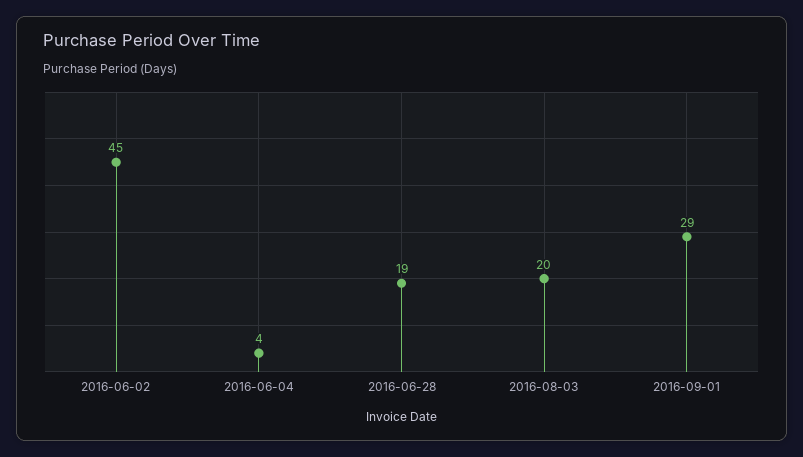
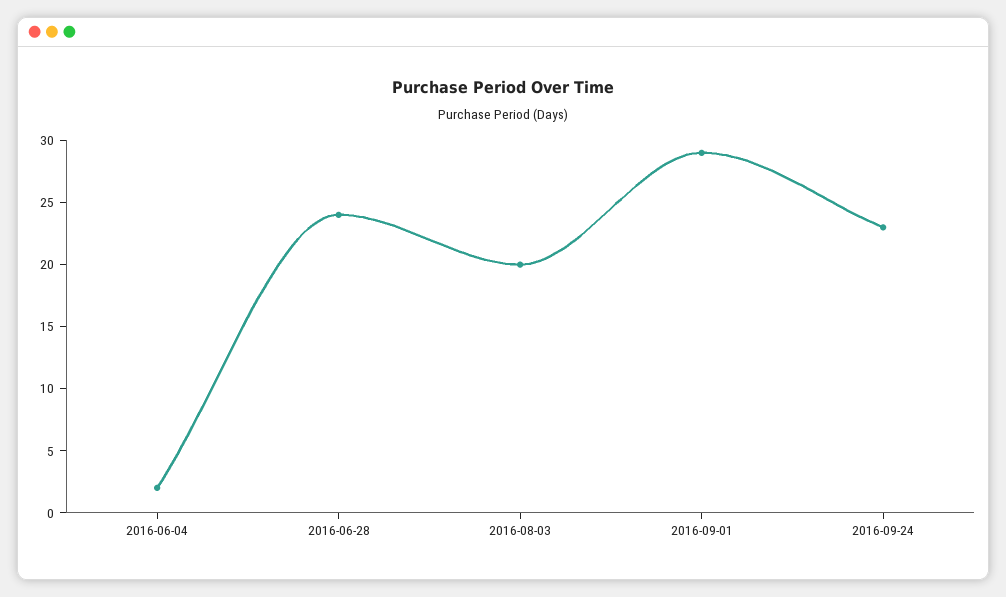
2016-06-02: 45 -> none
2016-06-04: 4 -> 2
2016-06-28: 19 -> 24
2016-09-24: none -> 23

